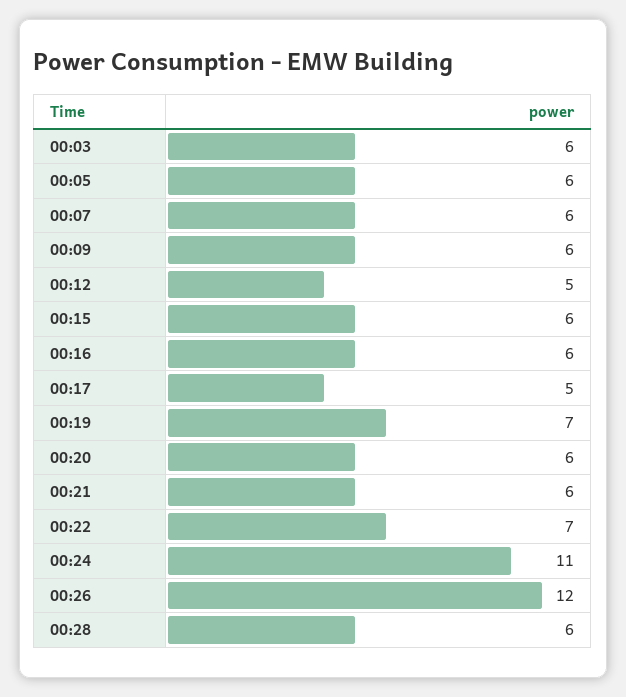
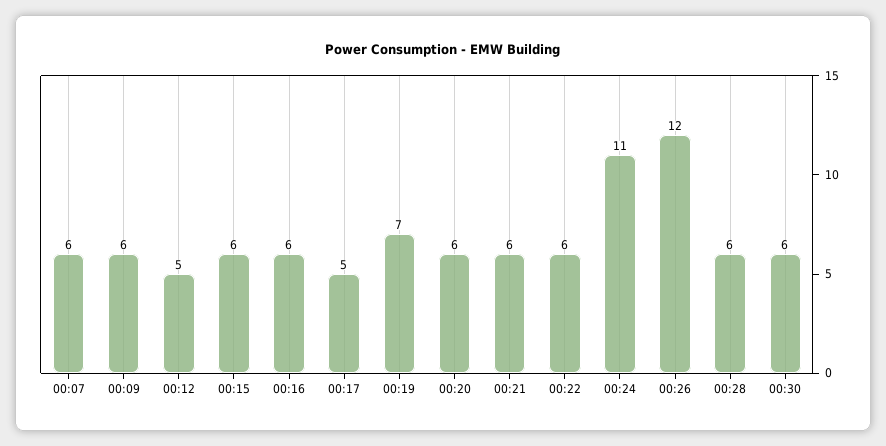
00:03: 6 -> none
00:05: 6 -> none
00:22: 7 -> 6
00:30: none -> 6

